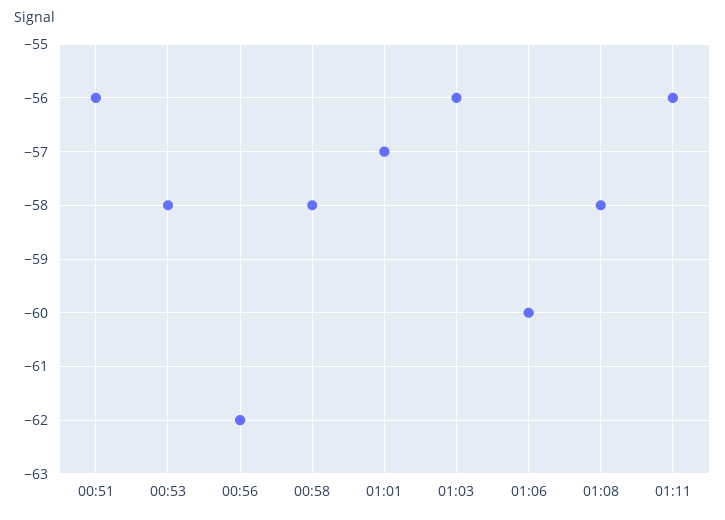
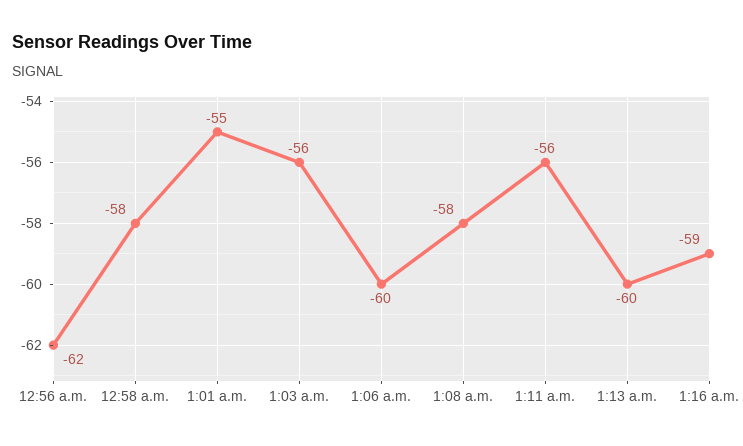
00:51: -56 -> none
00:53: -58 -> none
01:01: -57 -> -55
1:13 a.m.: none -> -60
1:16 a.m.: none -> -59

